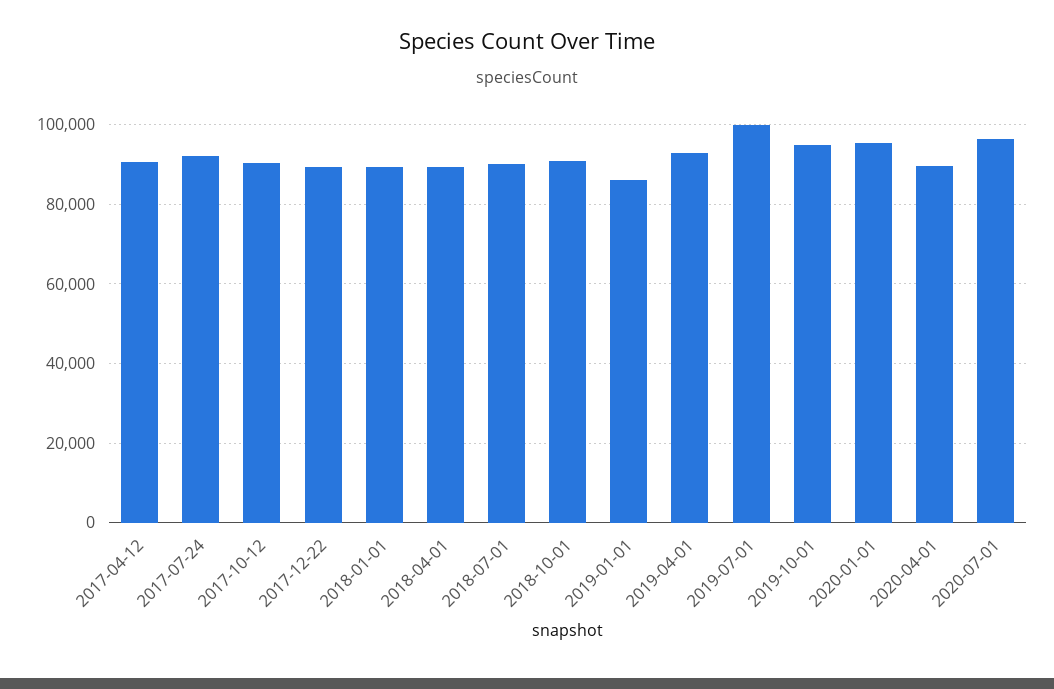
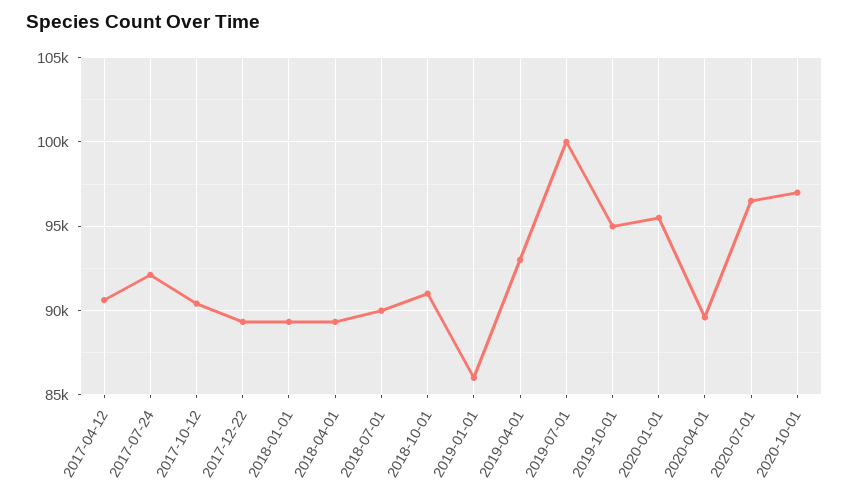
2020-10-01: none -> 97000

